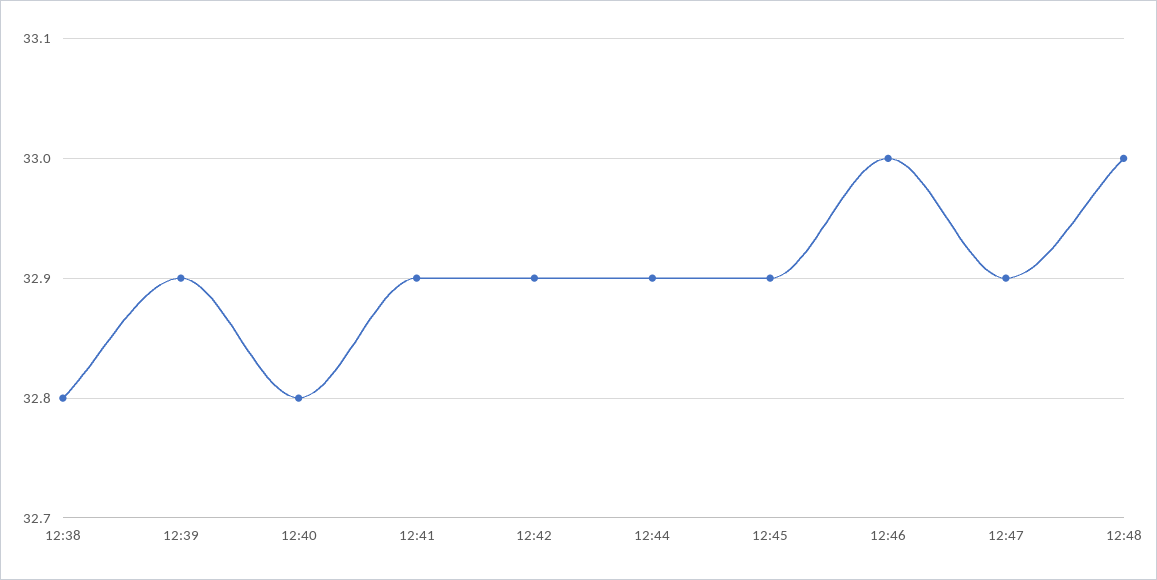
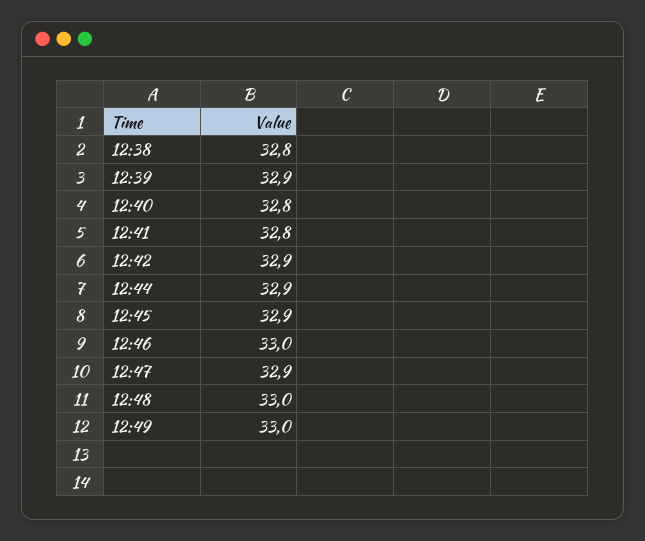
12:41: 32.9 -> 32.8
12:49: none -> 33

